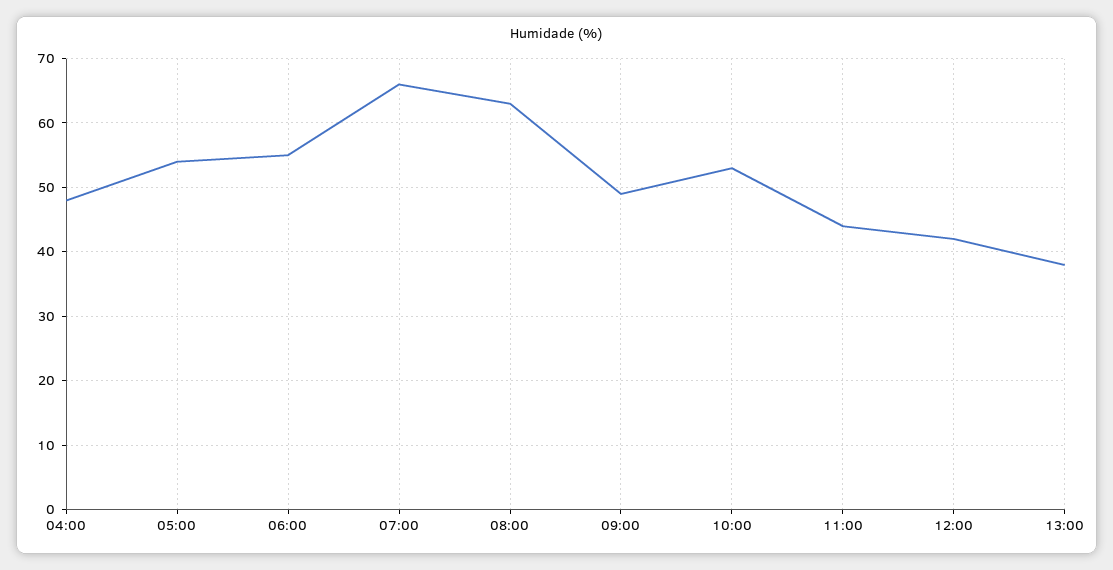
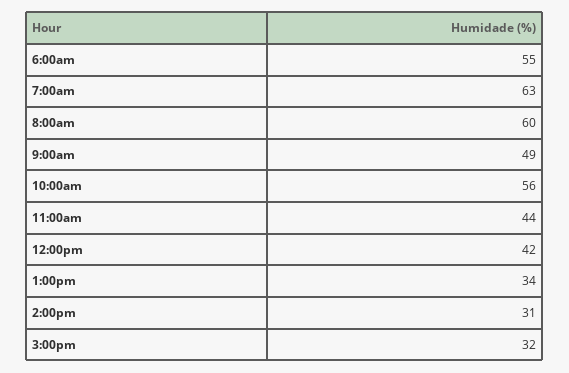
04:00: 48 -> none
05:00: 54 -> none
07:00: 66 -> 63
08:00: 63 -> 60
10:00: 53 -> 56
13:00: 38 -> 34
2:00pm: none -> 31
3:00pm: none -> 32

